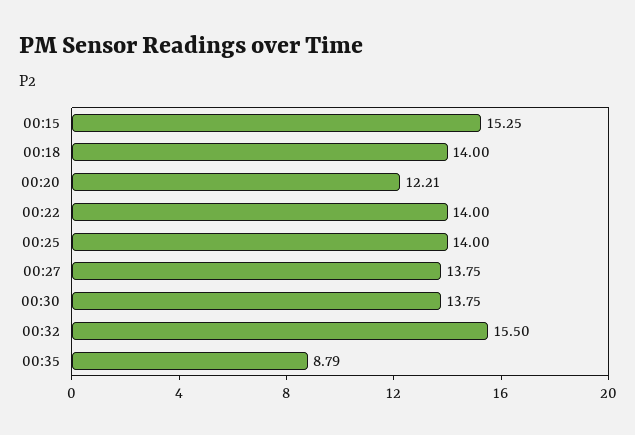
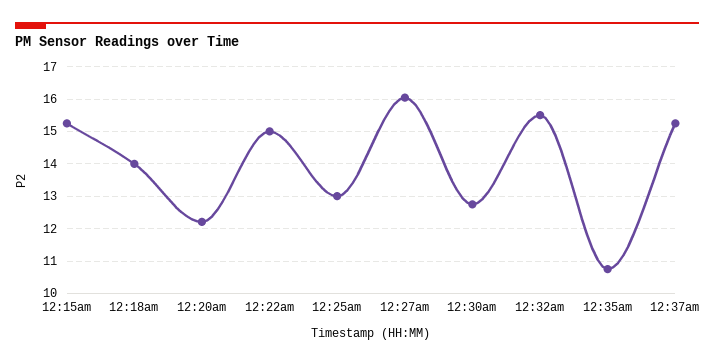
00:22: 14 -> 15
00:25: 14 -> 13
00:27: 13.75 -> 16
00:30: 13.75 -> 12.8
00:35: 8.79 -> 10.8
12:37am: none -> 15.2

